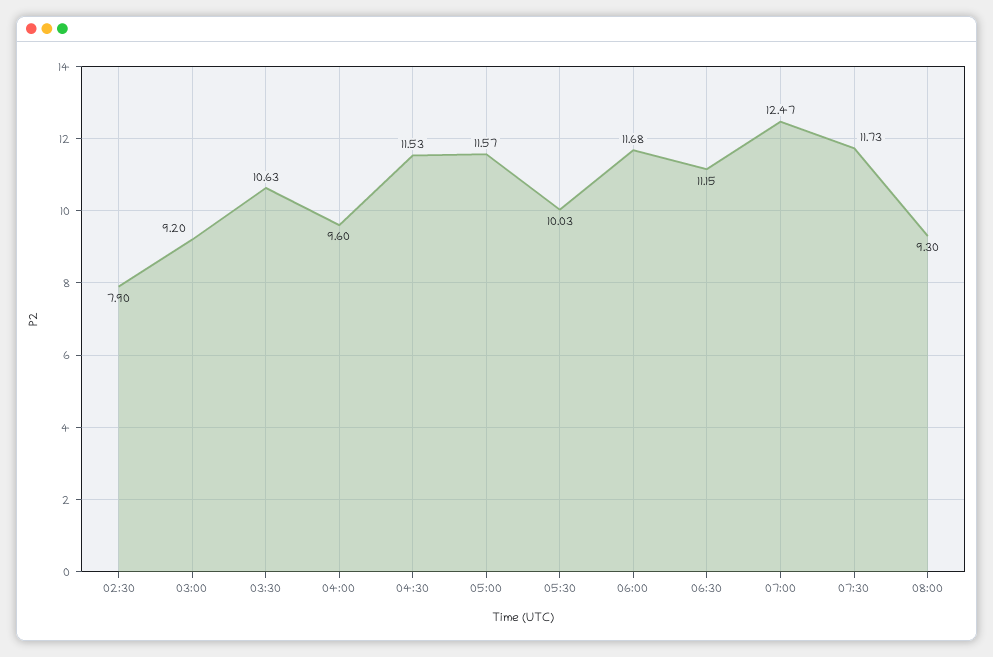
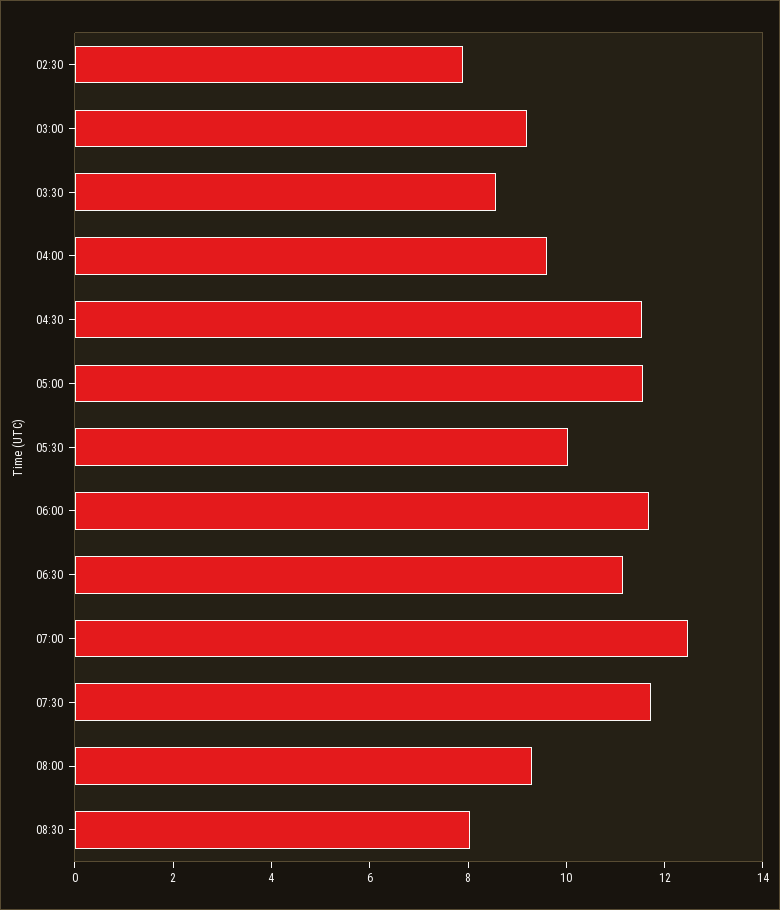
03:30: 10.63 -> 8.5
08:30: none -> 8

